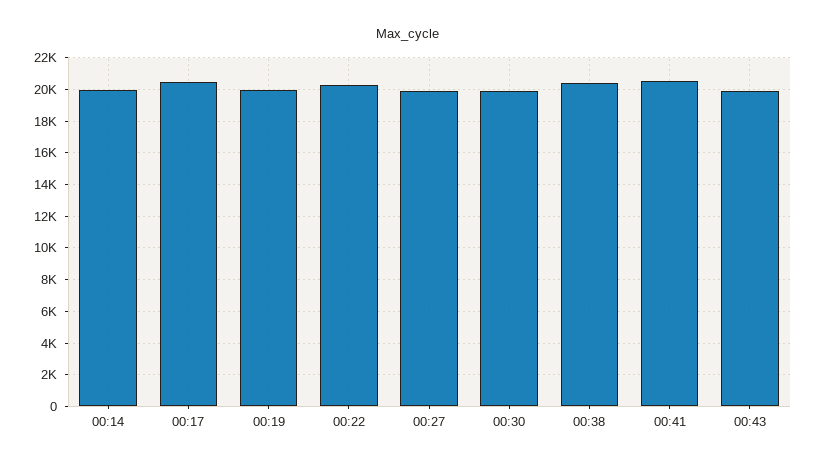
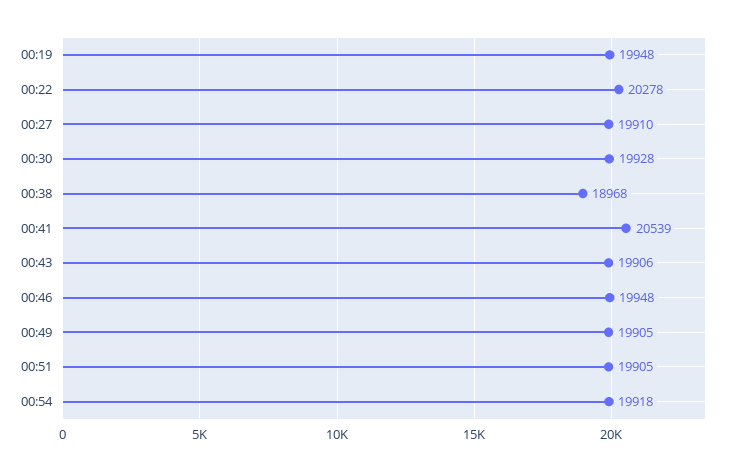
00:14: 20000 -> none
00:17: 20500 -> none
00:38: 20500 -> 18968
00:46: none -> 19948
00:49: none -> 19905
00:51: none -> 19905
00:54: none -> 19918

